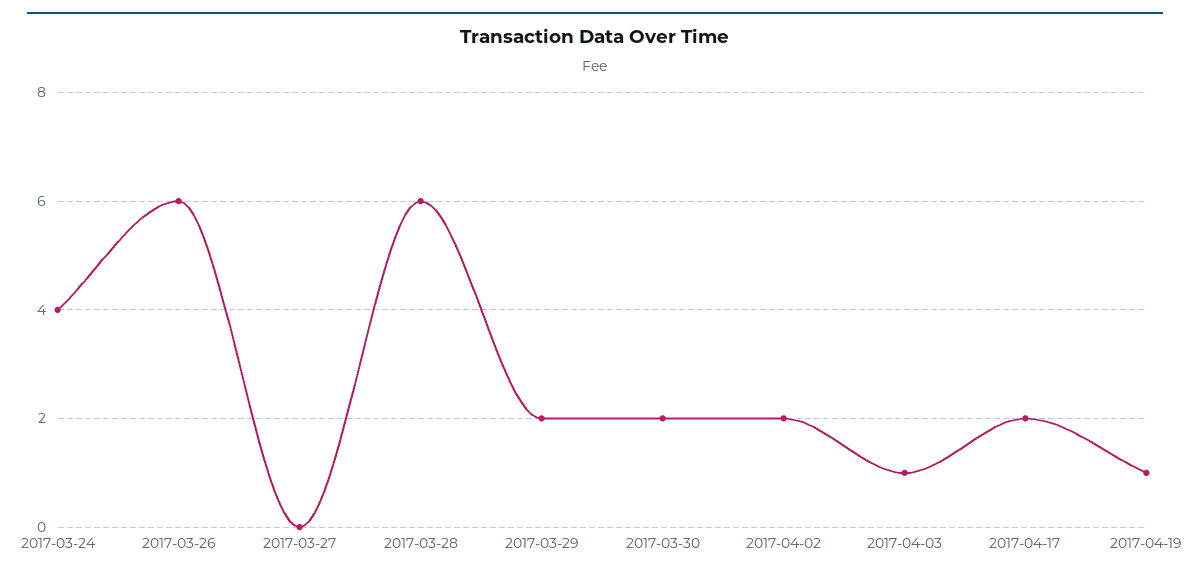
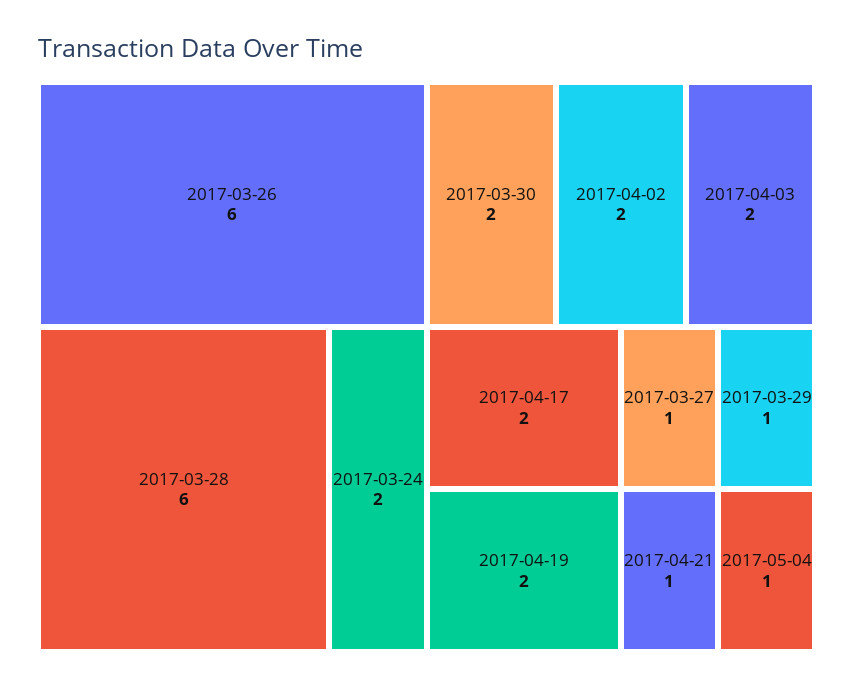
2017-03-24: 4 -> 2
2017-03-27: 0 -> 1
2017-03-29: 2 -> 1
2017-04-03: 1 -> 2
2017-04-19: 1 -> 2
2017-04-21: none -> 1
2017-05-04: none -> 1

